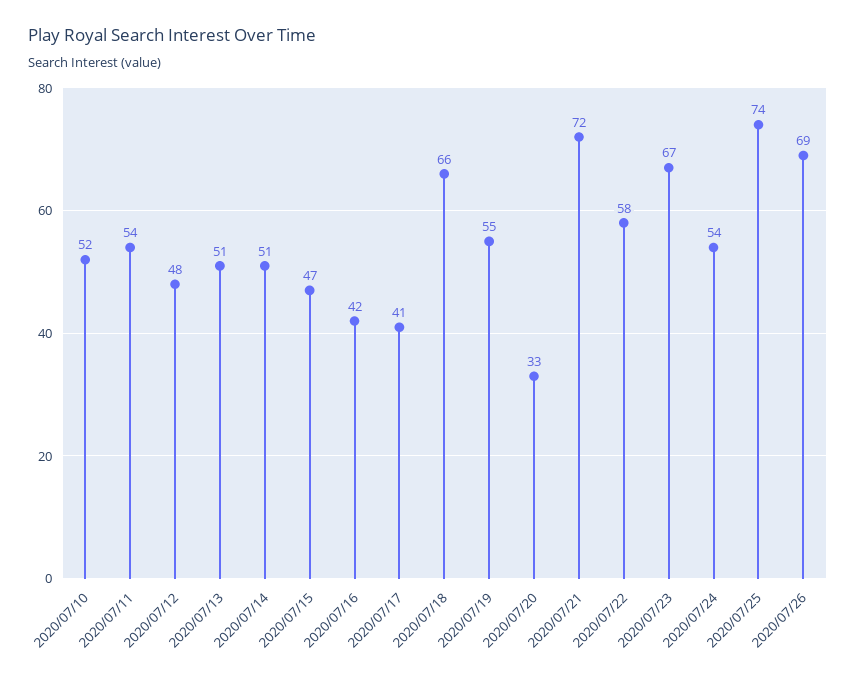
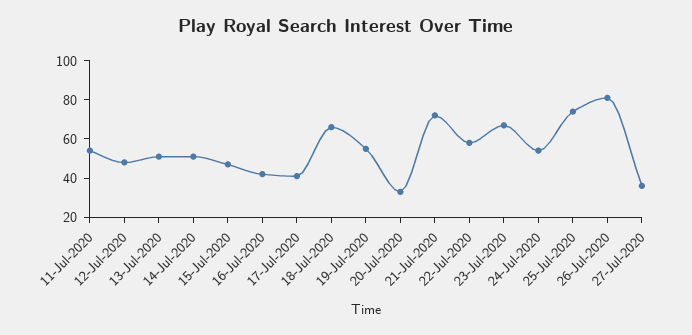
2020/07/10: 52 -> none
2020/07/26: 69 -> 80
27-Jul-2020: none -> 35

